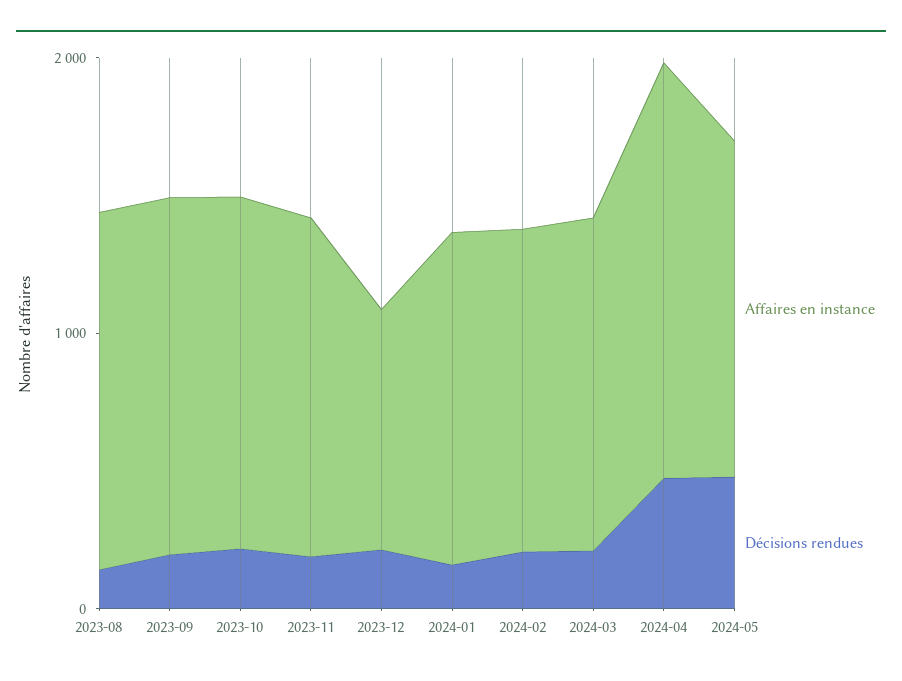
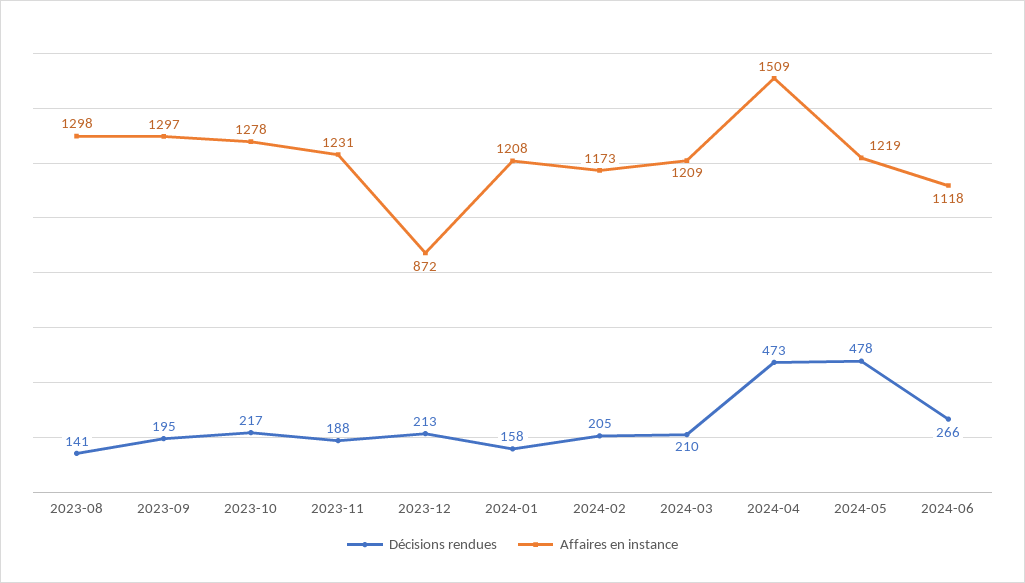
Décisions rendues, 2024-06: none -> 266
Affaires en instance, 2024-06: none -> 1118

